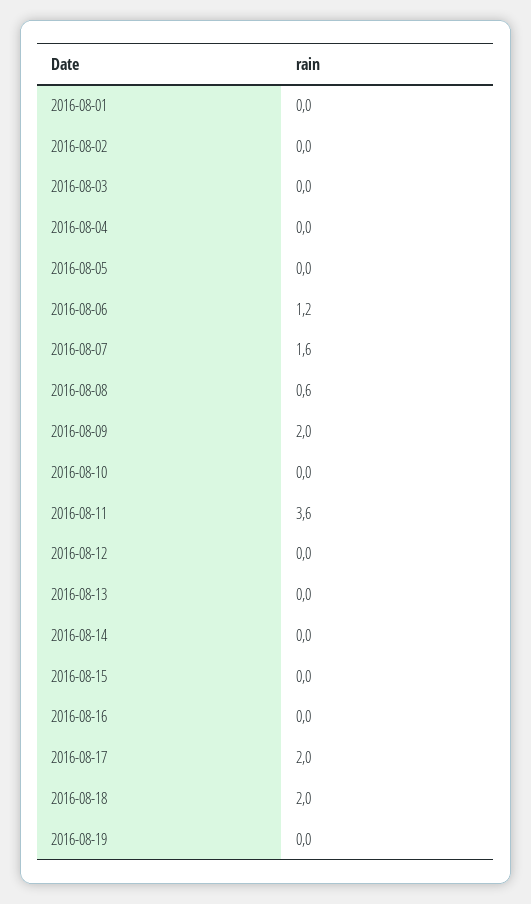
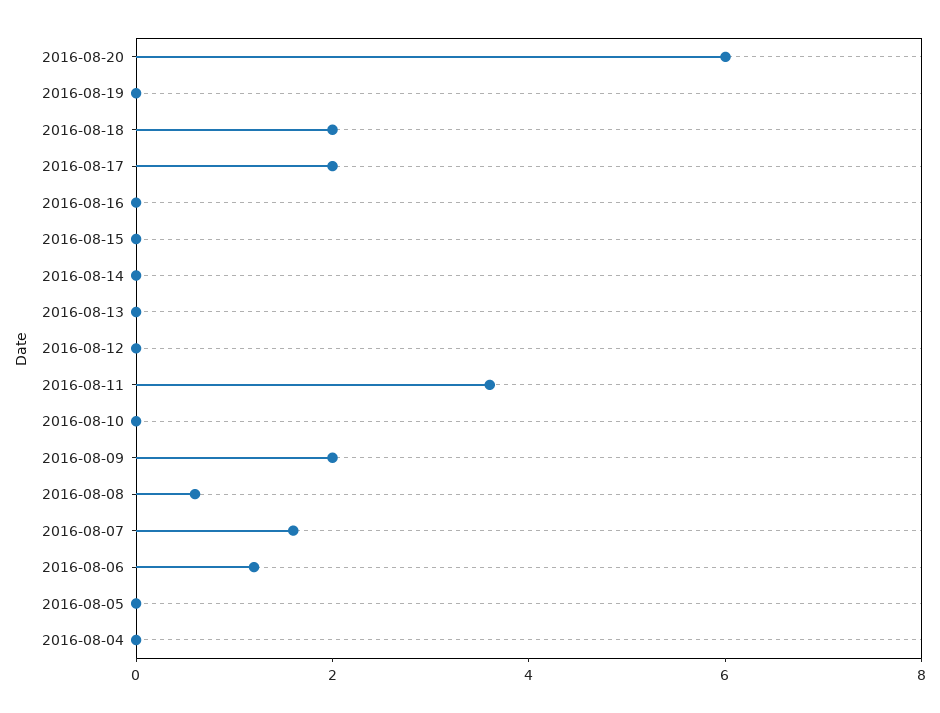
2016-08-01: 0 -> none
2016-08-02: 0 -> none
2016-08-03: 0 -> none
2016-08-20: none -> 6

